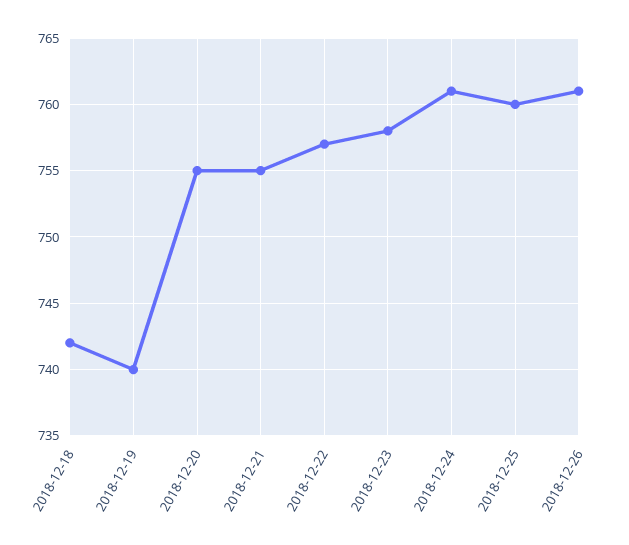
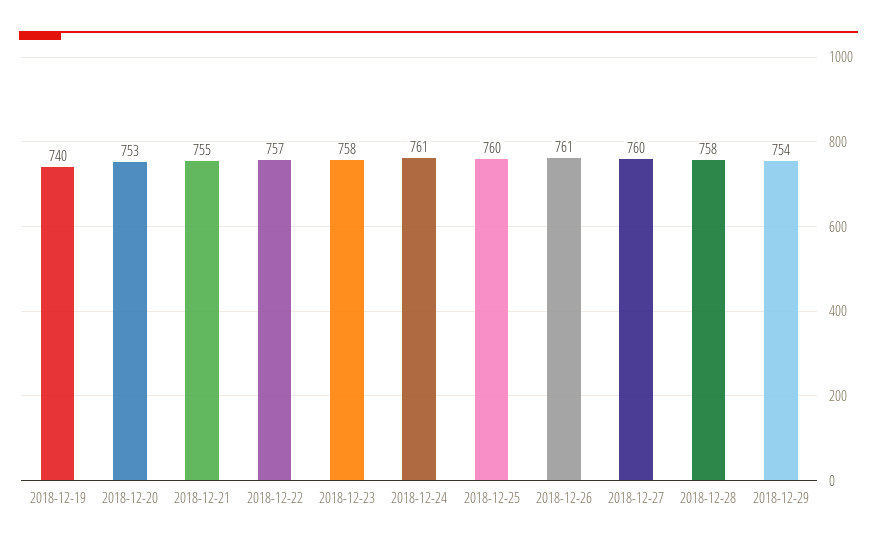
2018-12-18: 742 -> none
2018-12-20: 755 -> 753
2018-12-27: none -> 760
2018-12-28: none -> 758
2018-12-29: none -> 754

